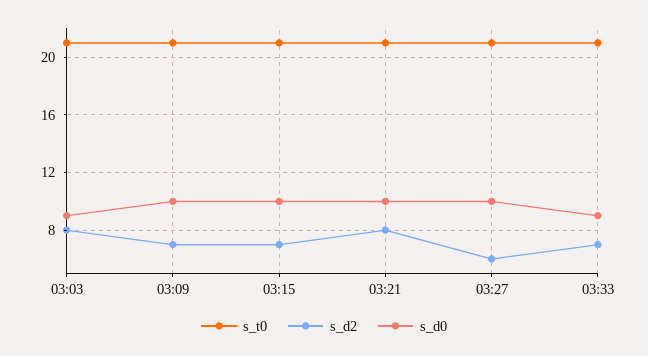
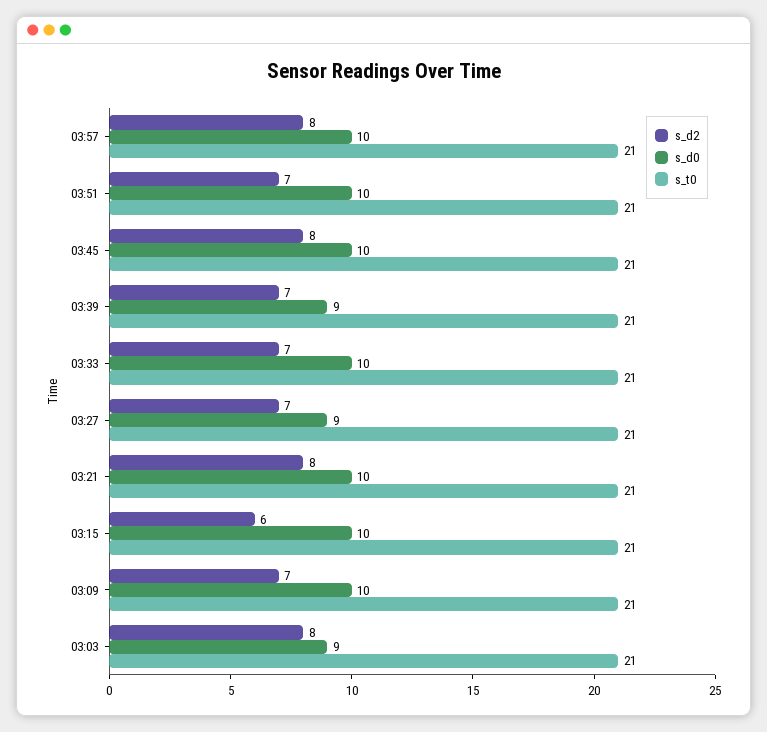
s_d2, 03:15: 7 -> 6
s_d2, 03:27: 6 -> 7
s_d0, 03:27: 10 -> 9
s_d0, 03:33: 9 -> 10
s_d2, 03:57: none -> 8
s_d0, 03:57: none -> 10
s_t0, 03:57: none -> 21
s_d2, 03:51: none -> 7
s_d0, 03:51: none -> 10
s_t0, 03:51: none -> 21
s_d2, 03:45: none -> 8
s_d0, 03:45: none -> 10
s_t0, 03:45: none -> 21
s_d2, 03:39: none -> 7
s_d0, 03:39: none -> 9
s_t0, 03:39: none -> 21

